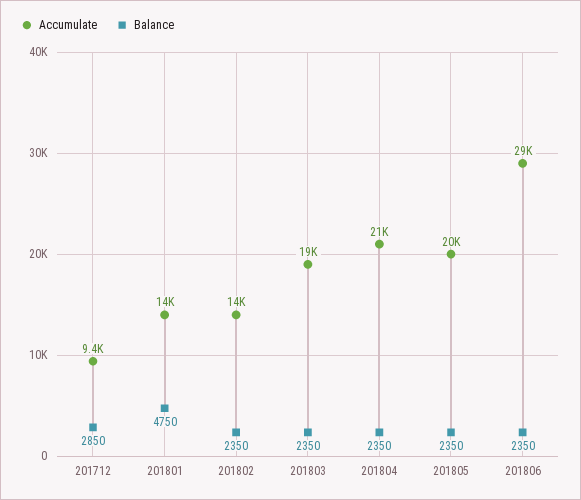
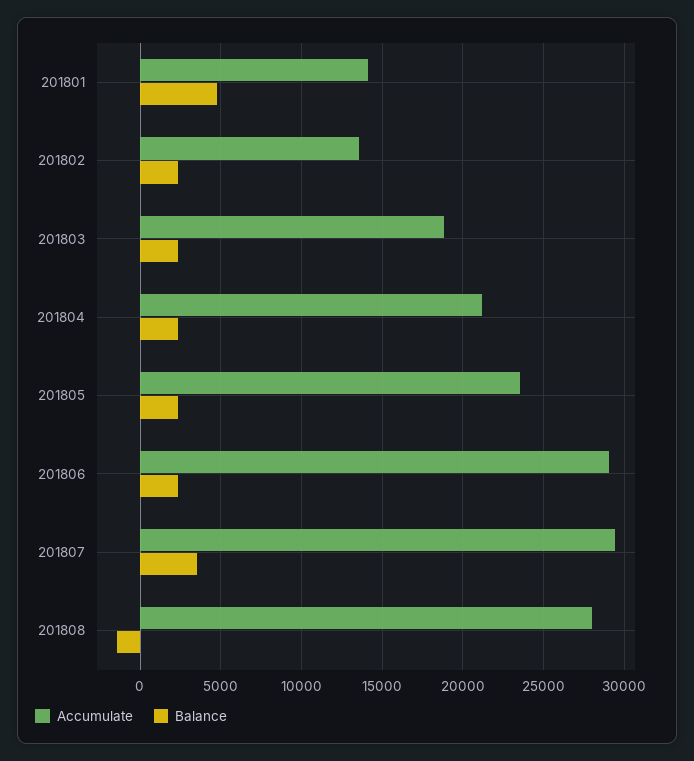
Accumulate, 201712: 9400 -> none
Balance, 201712: 2850 -> none
Accumulate, 201805: 20000 -> 23500
Accumulate, 201807: none -> 29500
Balance, 201807: none -> 3500
Accumulate, 201808: none -> 28000
Balance, 201808: none -> -1500

